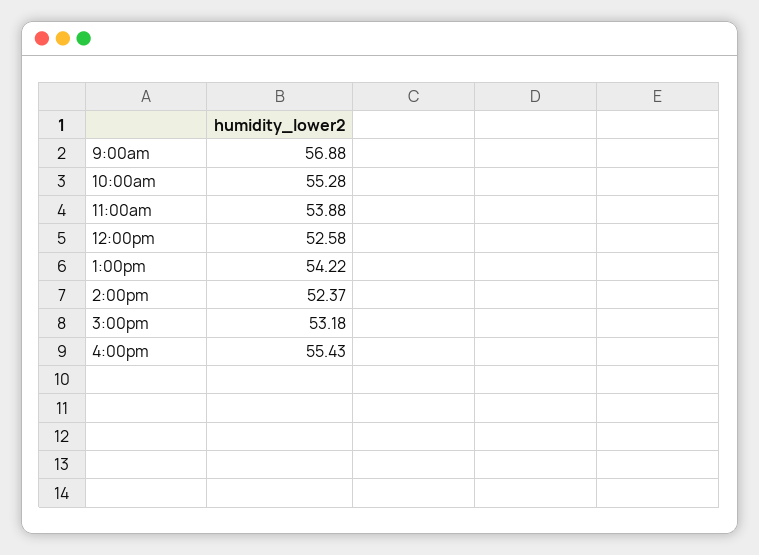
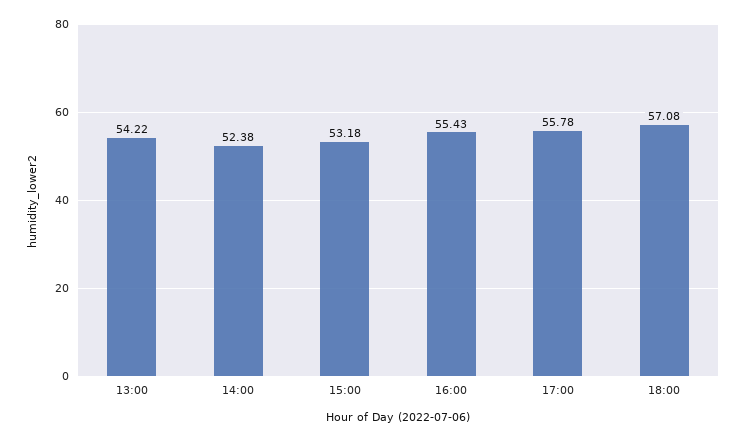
9:00am: 56.88 -> none
10:00am: 55.28 -> none
11:00am: 53.88 -> none
12:00pm: 52.58 -> none
2:00pm: 52.37 -> 52.38
17:00: none -> 55.78
18:00: none -> 57.08

